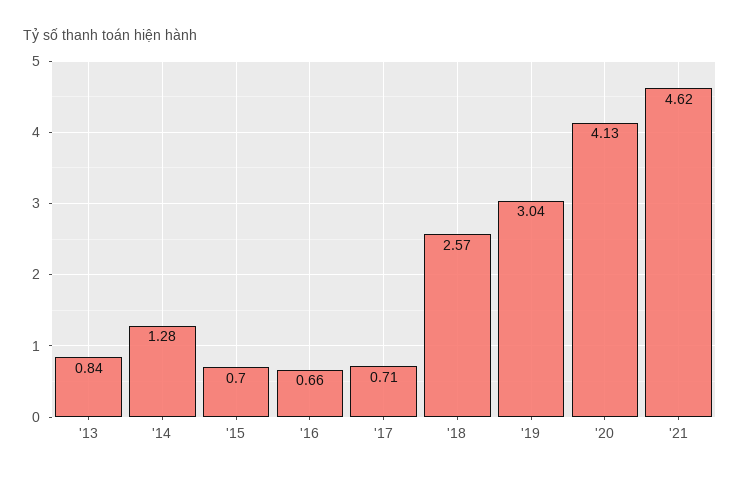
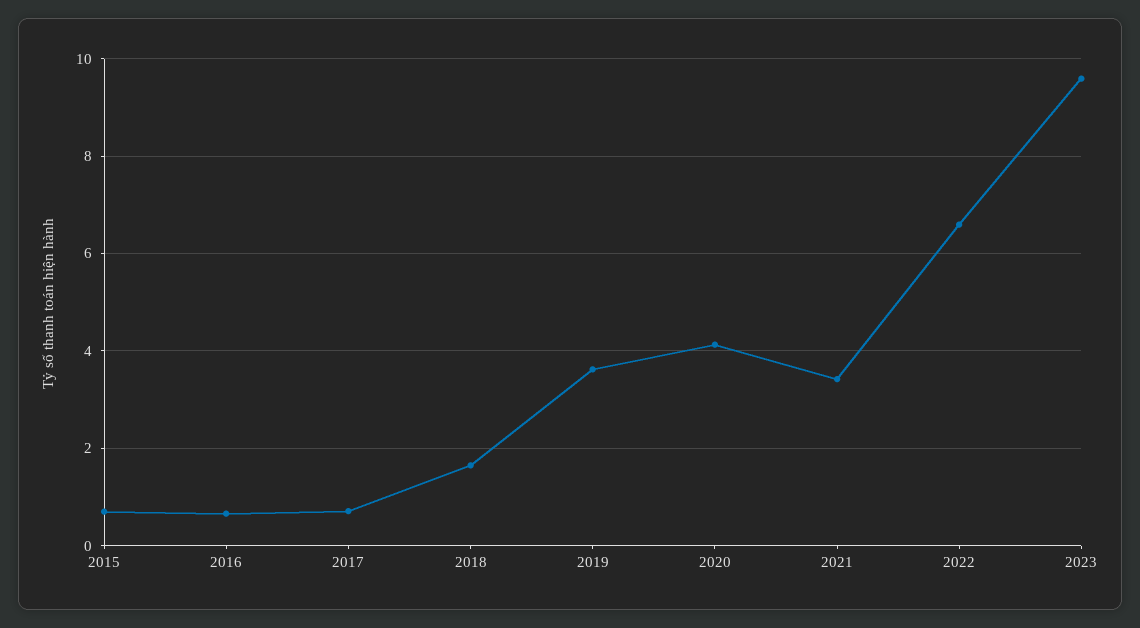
'13: 0.84 -> none
'14: 1.28 -> none
'18: 2.57 -> 1.6
'19: 3.04 -> 3.6
'21: 4.62 -> 3.4
2022: none -> 6.6
2023: none -> 9.6

